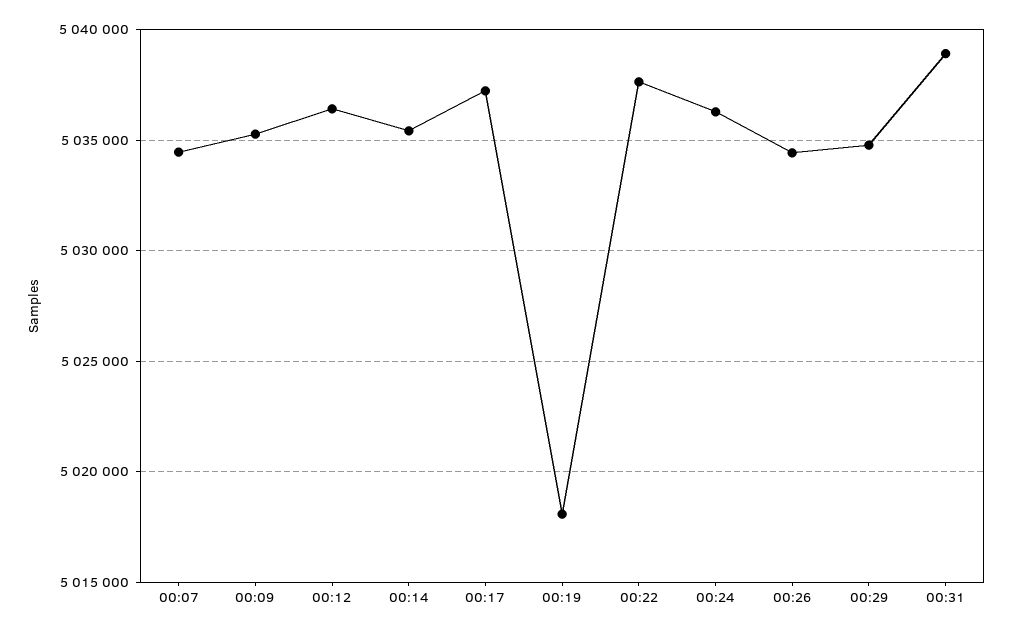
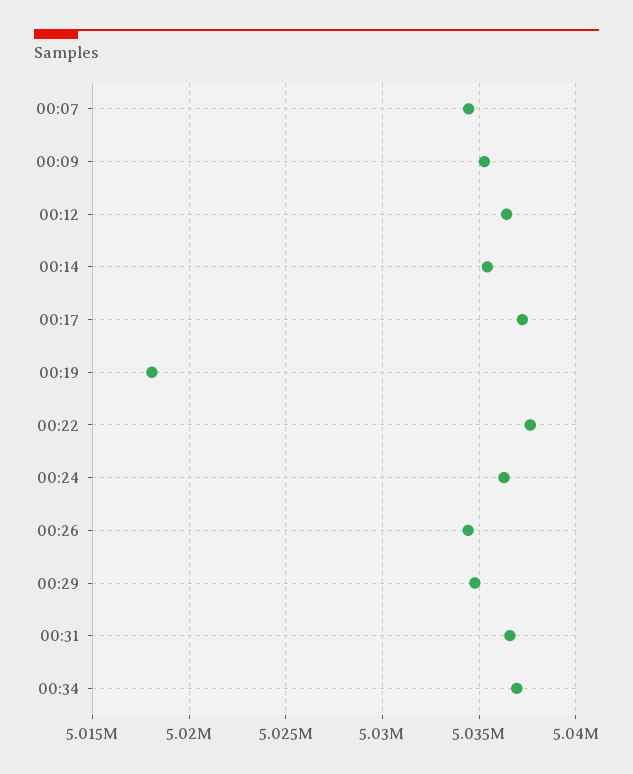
00:31: 5039000 -> 5036500
00:34: none -> 5037000

